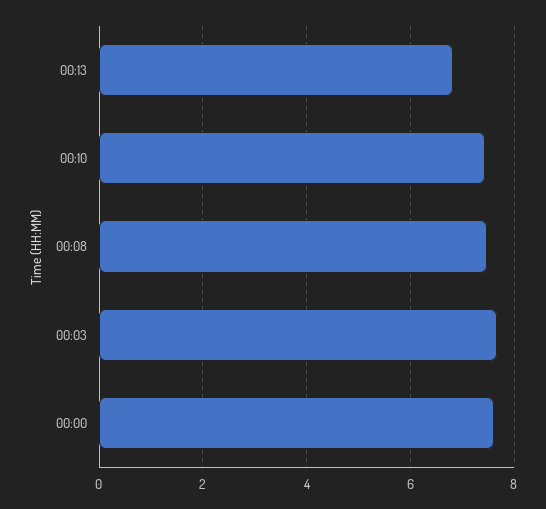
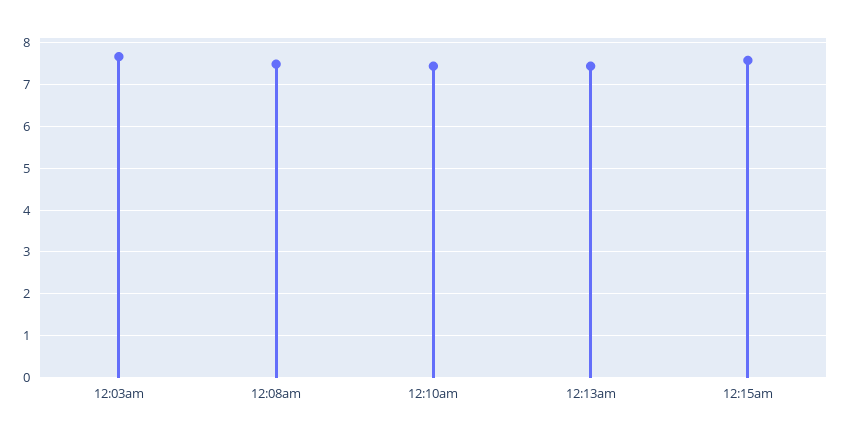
00:13: 6.8 -> 7.4
00:00: 7.6 -> none
12:15am: none -> 7.6

